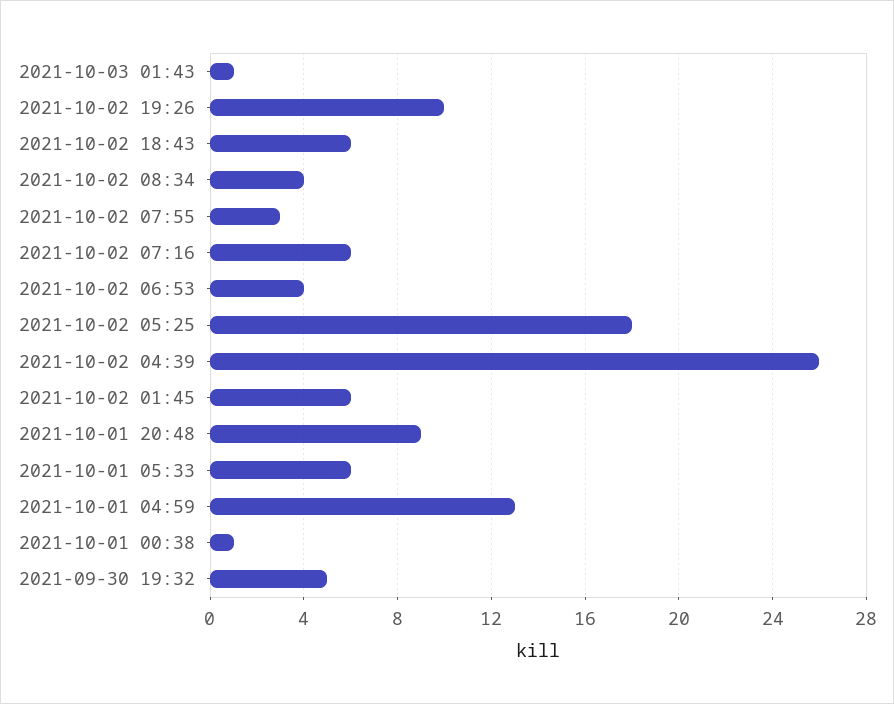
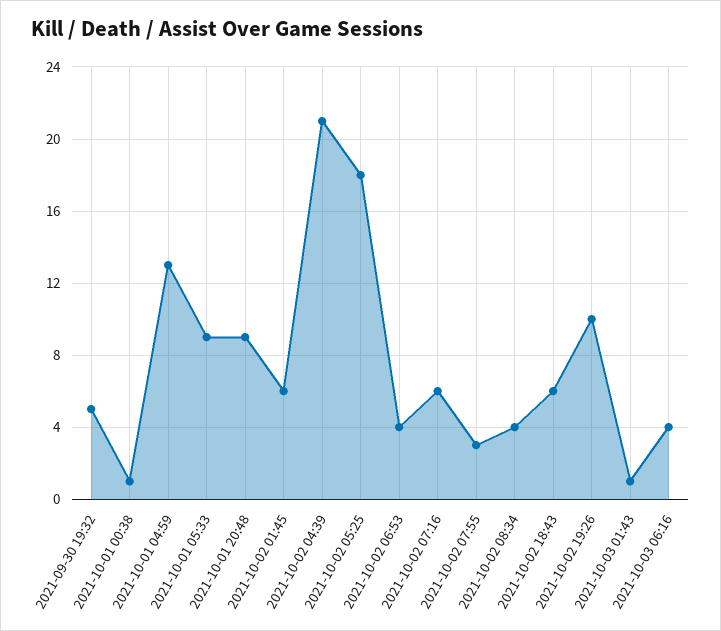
2021-10-02 04:39: 26 -> 21
2021-10-01 05:33: 6 -> 9
2021-10-03 06:16: none -> 4

